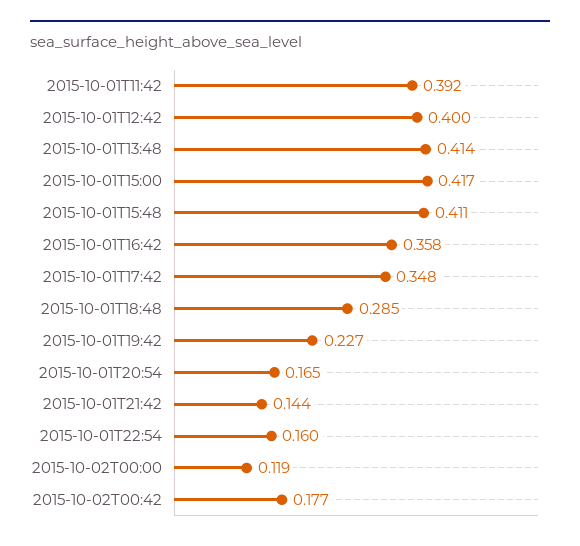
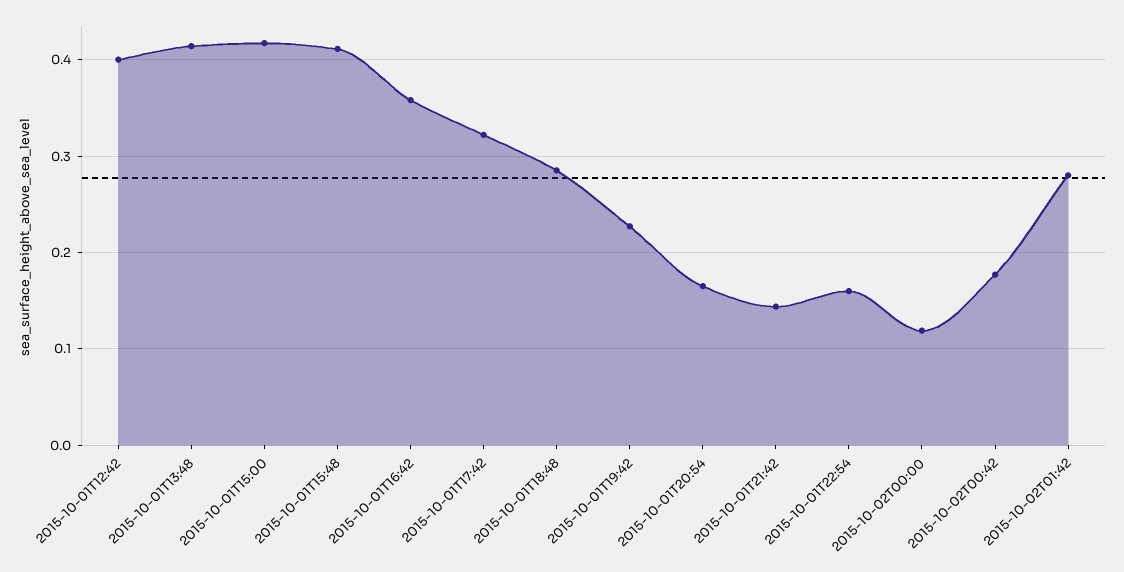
2015-10-01T11:42: 0.392 -> none
2015-10-01T17:42: 0.348 -> 0.32
2015-10-02T01:42: none -> 0.28

